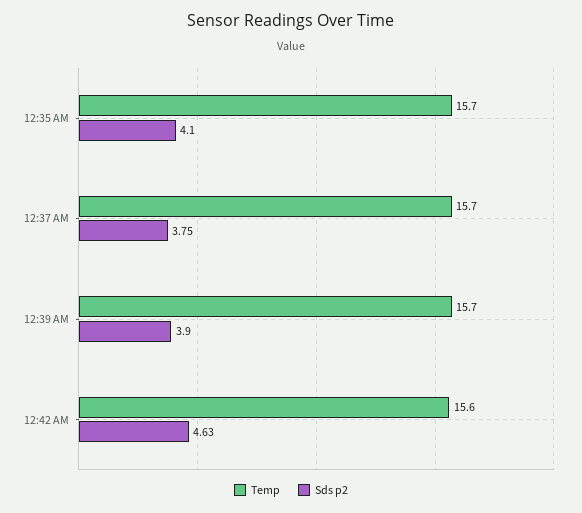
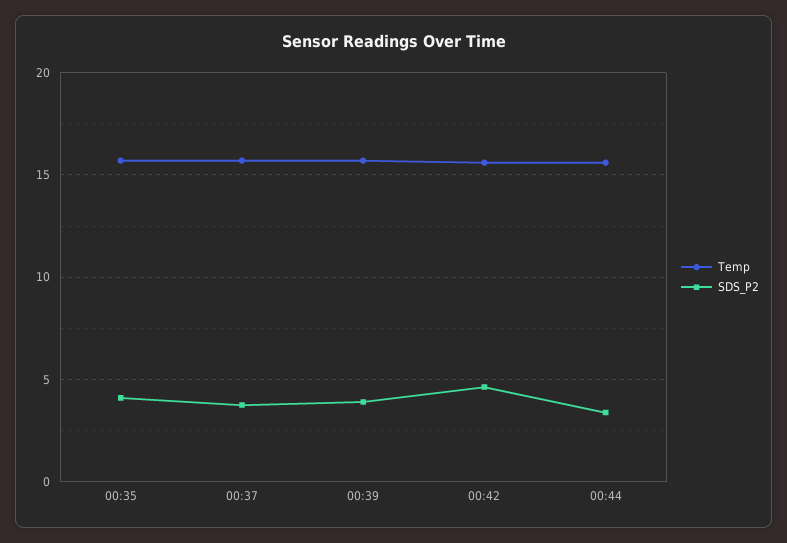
Temp, 00:44: none -> 15.5
Sds p2, 00:44: none -> 3.5

